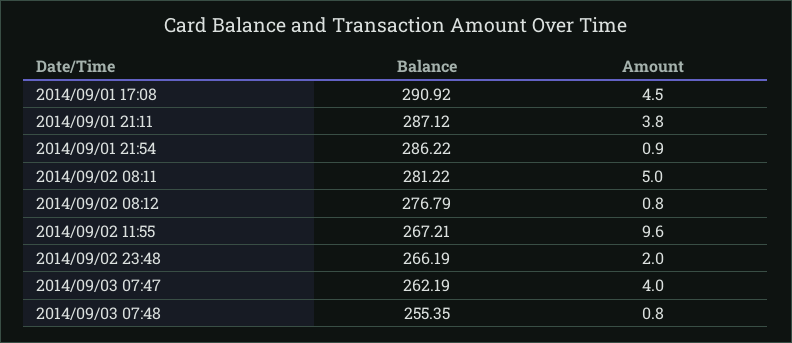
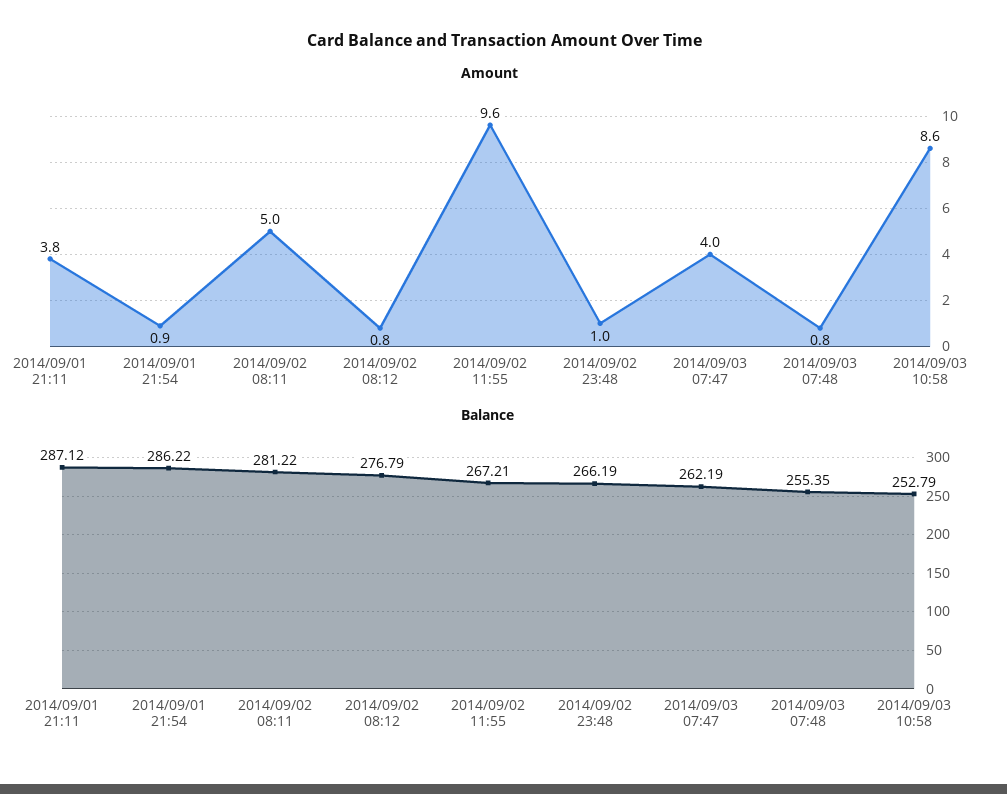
Balance, 2014/09/01 17:08: 290.92 -> none
Amount, 2014/09/01 17:08: 4.5 -> none
Amount, 2014/09/02 23:48: 2 -> 1
Amount, 2014/09/03 10:58: none -> 8.6
Balance, 2014/09/03 10:58: none -> 252.79

